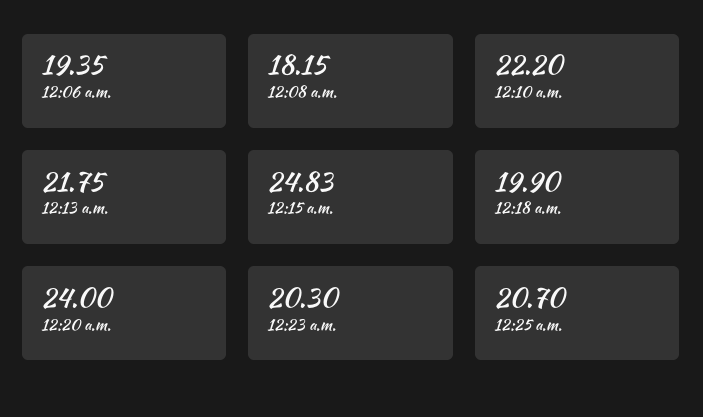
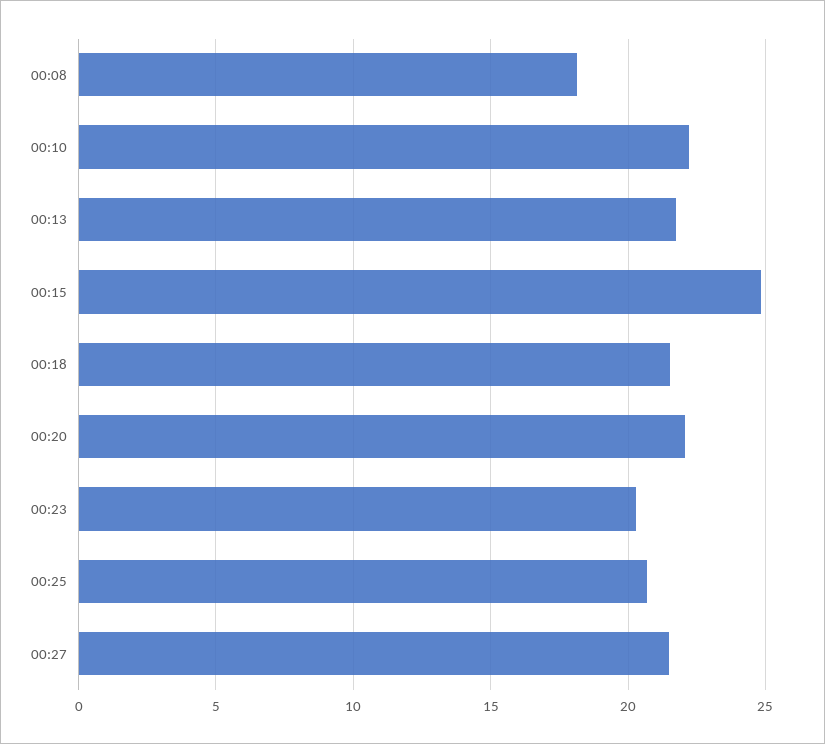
12:06 a.m.: 19.35 -> none
12:18 a.m.: 19.9 -> 21.5
12:20 a.m.: 24 -> 22
00:27: none -> 21.5

